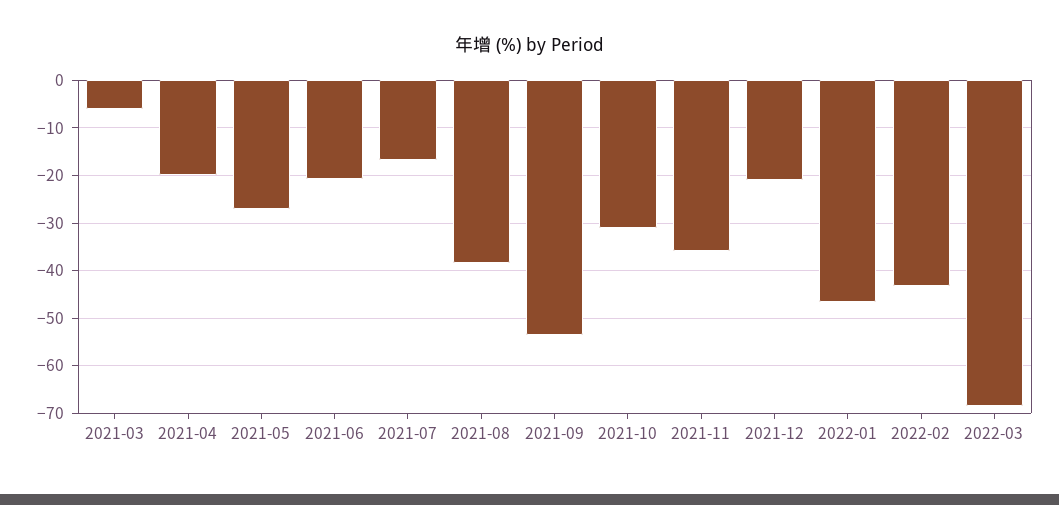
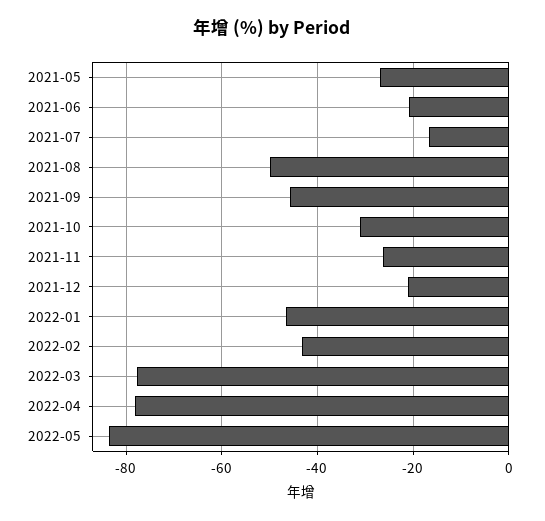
2021-03: -6 -> none
2021-04: -20 -> none
2021-08: -38 -> -50
2021-09: -54 -> -46
2021-11: -36 -> -26
2022-03: -68 -> -78
2022-04: none -> -78
2022-05: none -> -84

